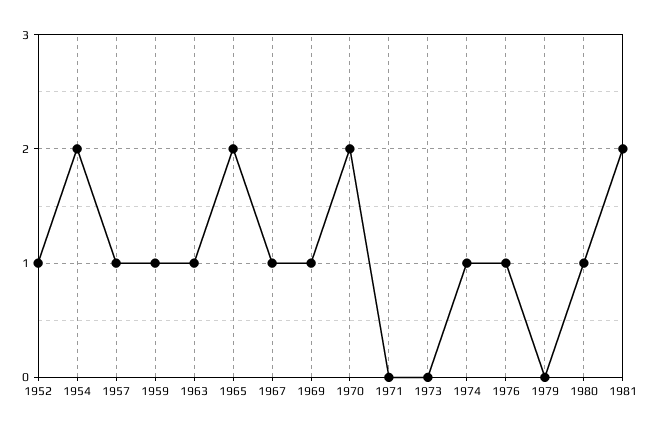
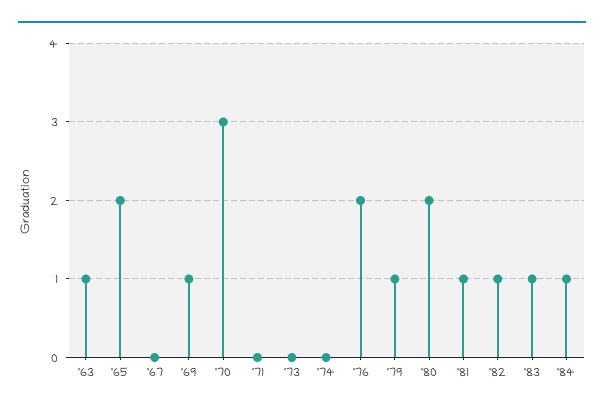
1952: 1 -> none
1954: 2 -> none
1957: 1 -> none
1959: 1 -> none
1967: 1 -> 0
1970: 2 -> 3
1974: 1 -> 0
1976: 1 -> 2
1979: 0 -> 1
1980: 1 -> 2
1981: 2 -> 1
'82: none -> 1
'83: none -> 1
'84: none -> 1

